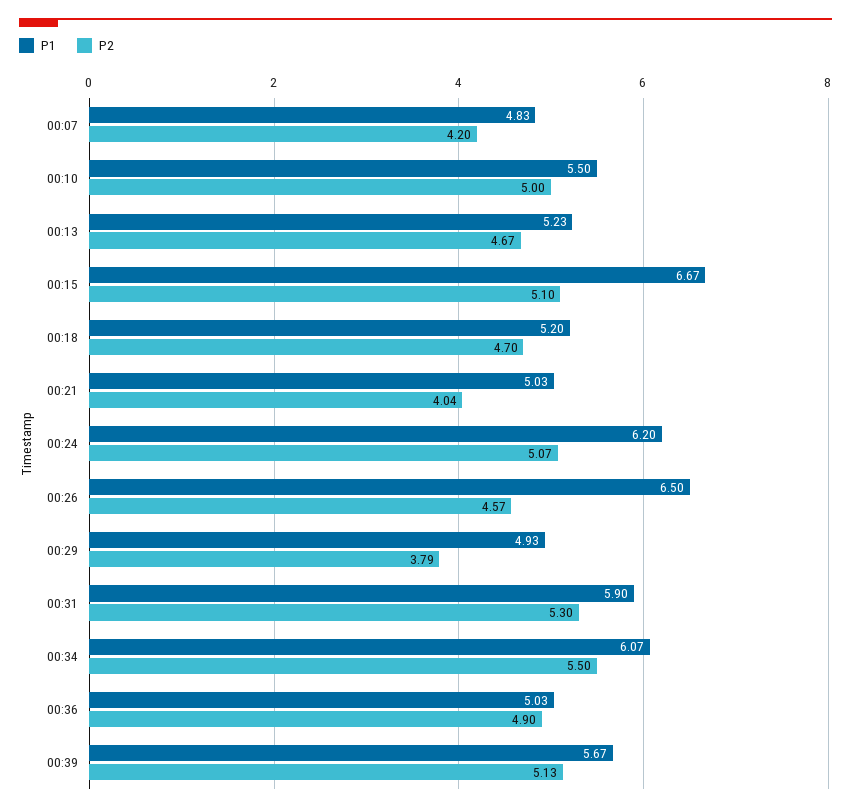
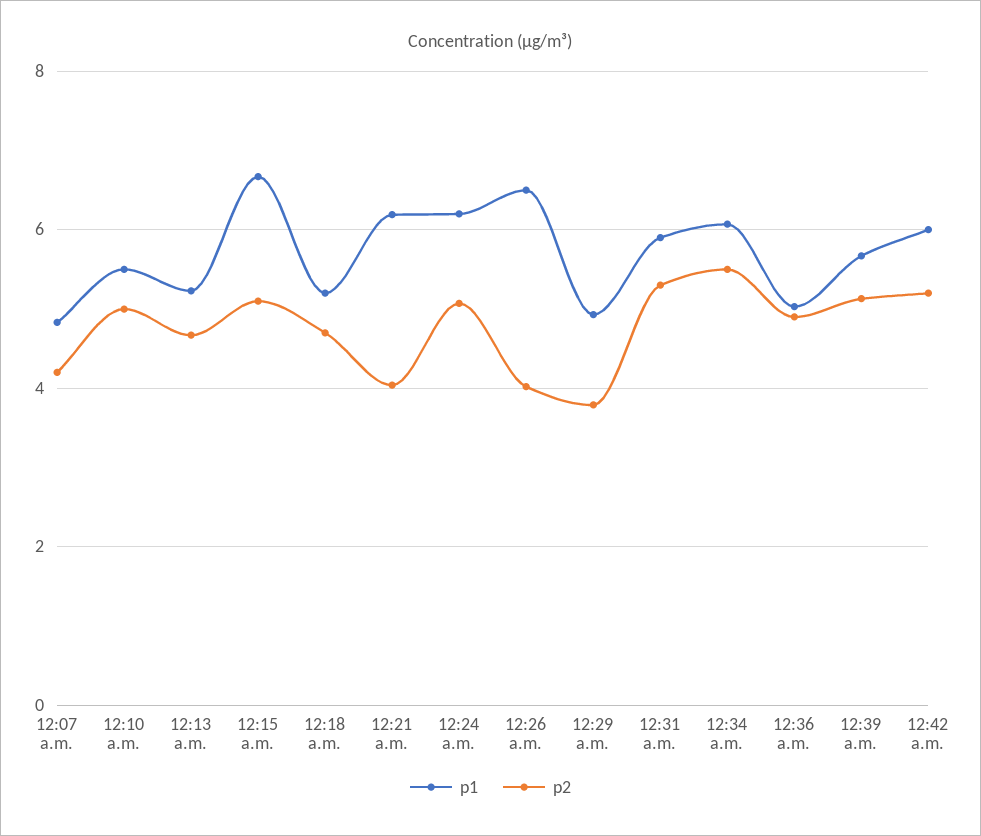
P1, 00:21: 5.03 -> 6.2
P2, 00:26: 4.57 -> 4
P1, 12:42 a.m.: none -> 6
P2, 12:42 a.m.: none -> 5.2

